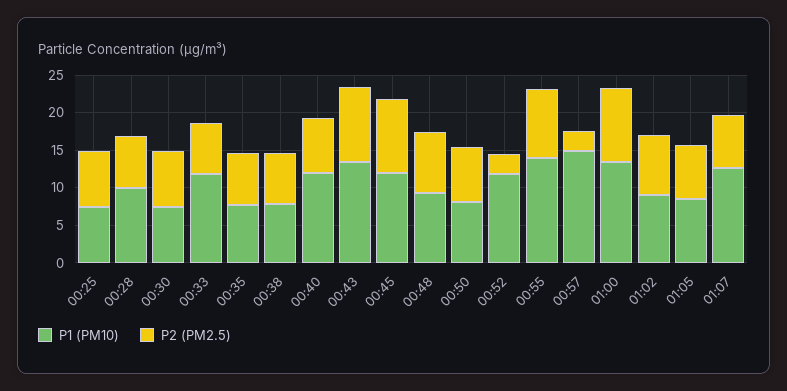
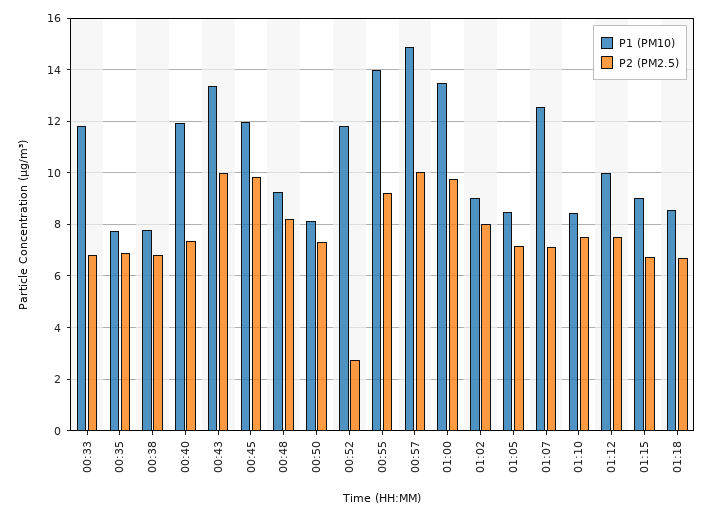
P1 (PM10), 00:25: 7.5 -> none
P2 (PM2.5), 00:25: 7.5 -> none
P1 (PM10), 00:28: 10 -> none
P2 (PM2.5), 00:28: 7.5 -> none
P1 (PM10), 00:30: 7.5 -> none
P2 (PM2.5), 00:30: 7.5 -> none
P2 (PM2.5), 00:57: 2.5 -> 10
P1 (PM10), 01:10: none -> 8.5
P2 (PM2.5), 01:10: none -> 7.5
P1 (PM10), 01:12: none -> 10
P2 (PM2.5), 01:12: none -> 7.5
P1 (PM10), 01:15: none -> 9
P2 (PM2.5), 01:15: none -> 6.75
P1 (PM10), 01:18: none -> 8.5
P2 (PM2.5), 01:18: none -> 6.75

